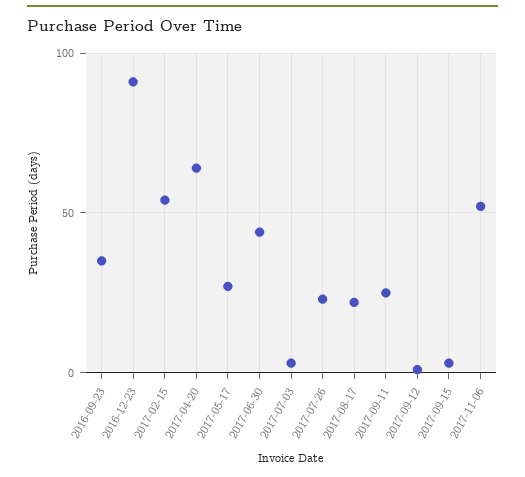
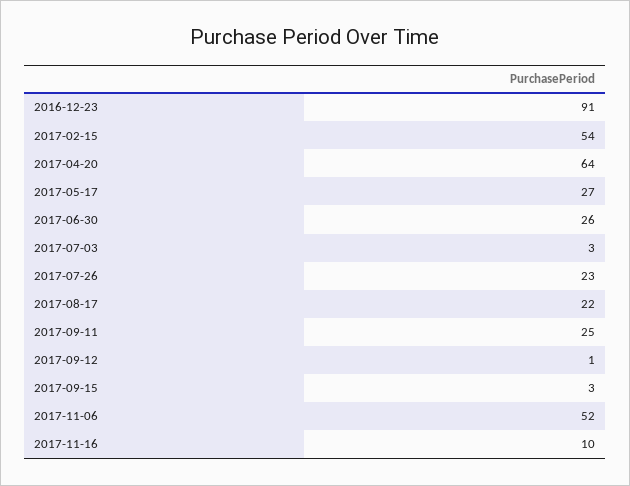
2016-09-23: 35 -> none
2017-06-30: 45 -> 26
2017-11-16: none -> 10

